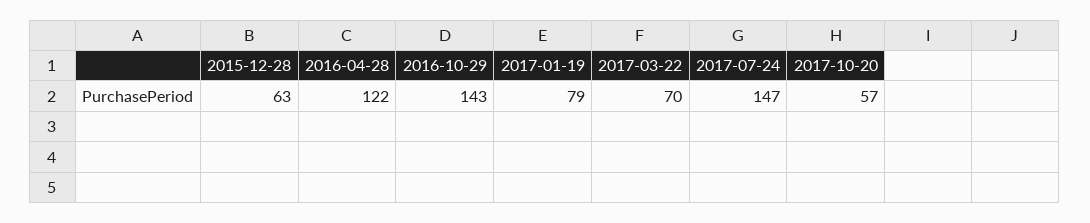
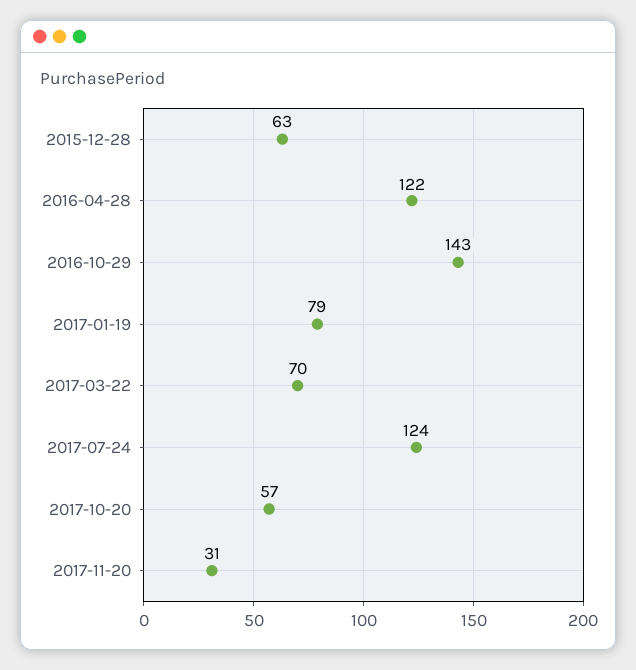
2017-07-24: 147 -> 124
2017-11-20: none -> 31

